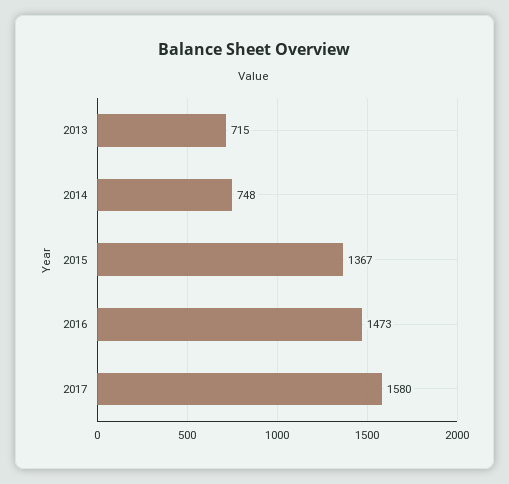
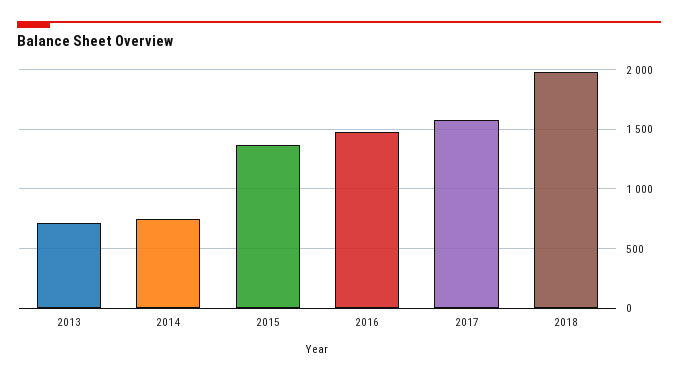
2018: none -> 2000

